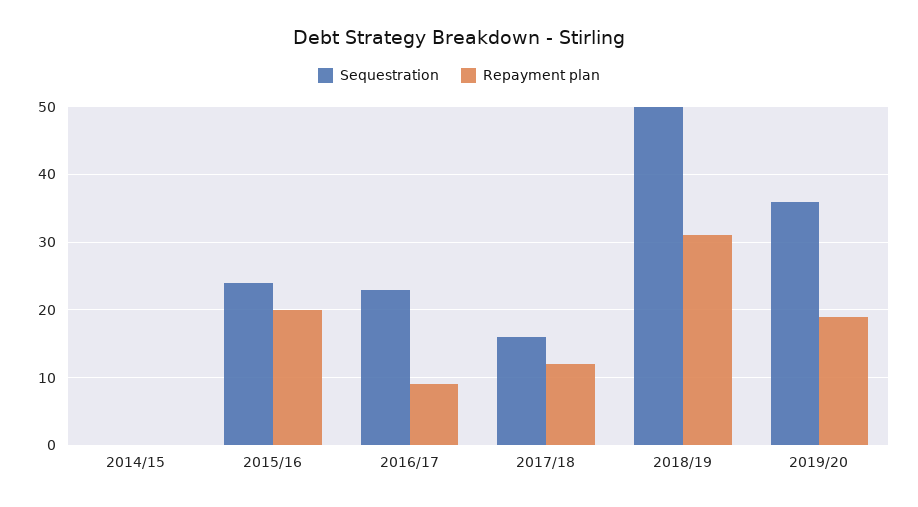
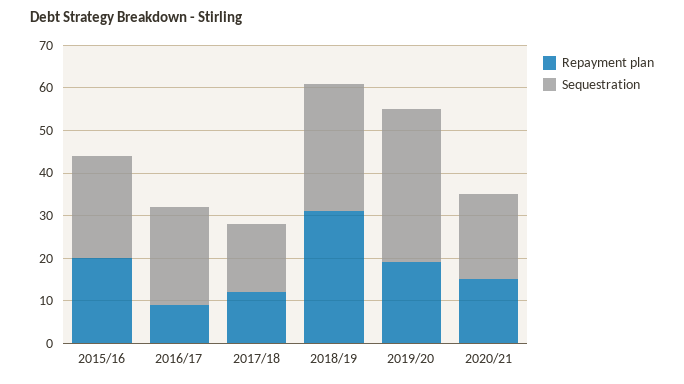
Sequestration, 2014/15: 0 -> none
Repayment plan, 2014/15: 0 -> none
Sequestration, 2018/19: 50 -> 30
Repayment plan, 2020/21: none -> 15
Sequestration, 2020/21: none -> 20

